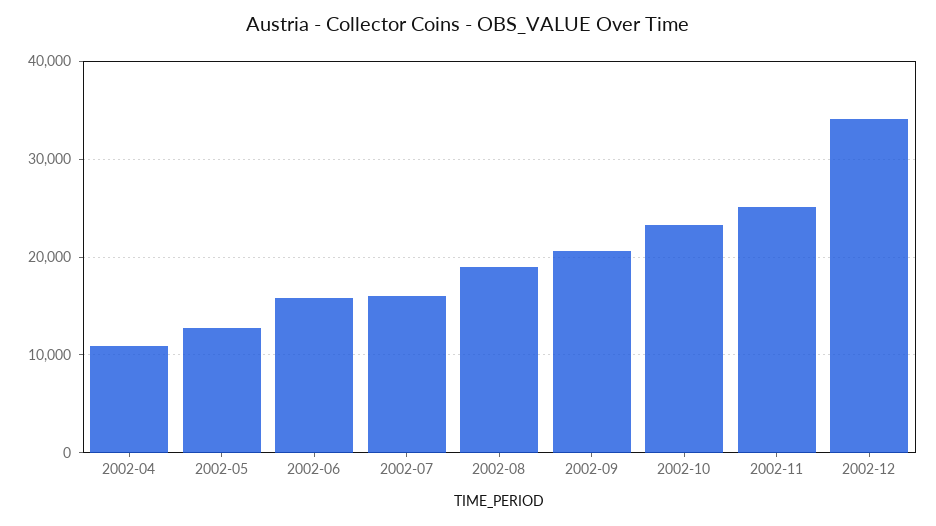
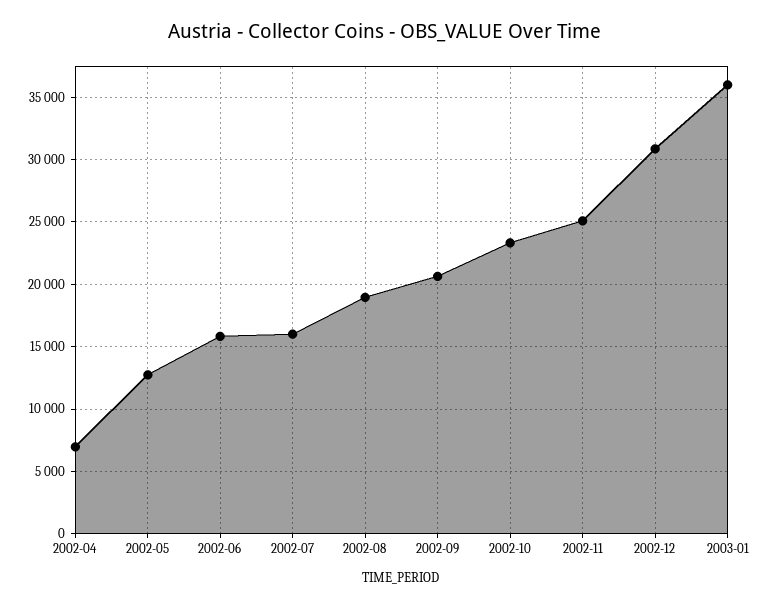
2002-04: 11000 -> 7000
2002-12: 34000 -> 31000
2003-01: none -> 36000

